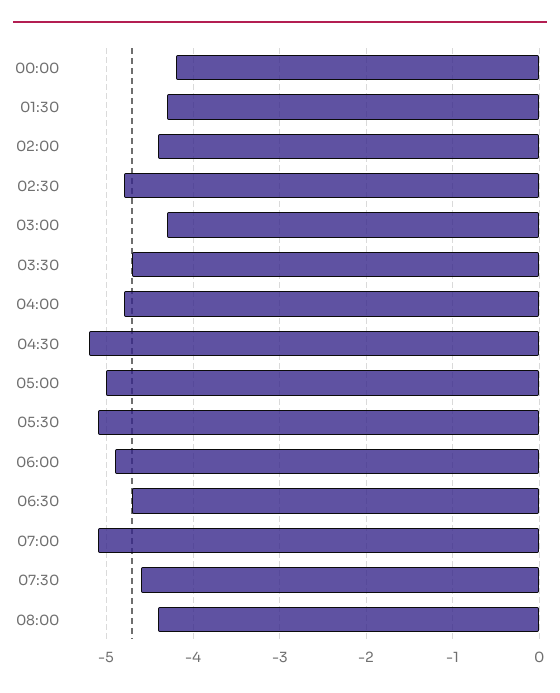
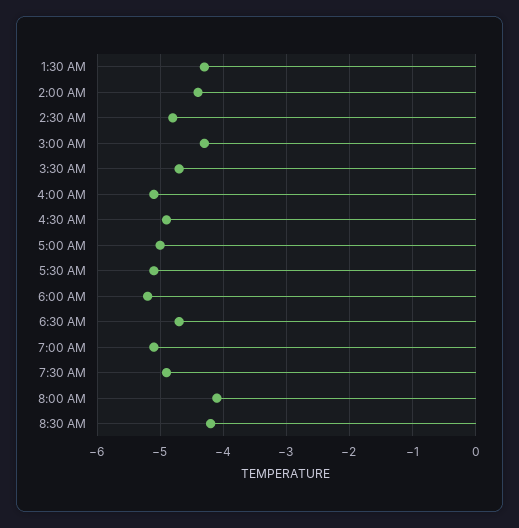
00:00: -4.2 -> none
04:00: -4.8 -> -5.1
04:30: -5.2 -> -4.9
06:00: -4.9 -> -5.2
07:30: -4.6 -> -4.9
08:00: -4.4 -> -4.1
8:30 AM: none -> -4.2

